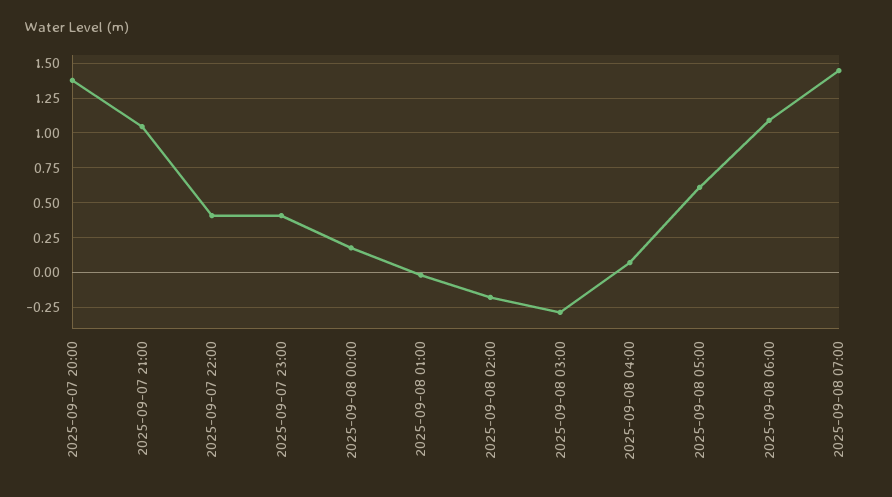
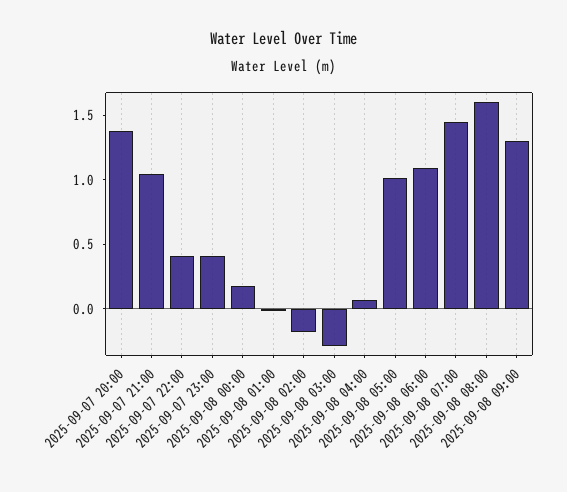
2025-09-08 05:00: 0.6 -> 1
2025-09-08 08:00: none -> 1.6
2025-09-08 09:00: none -> 1.3

